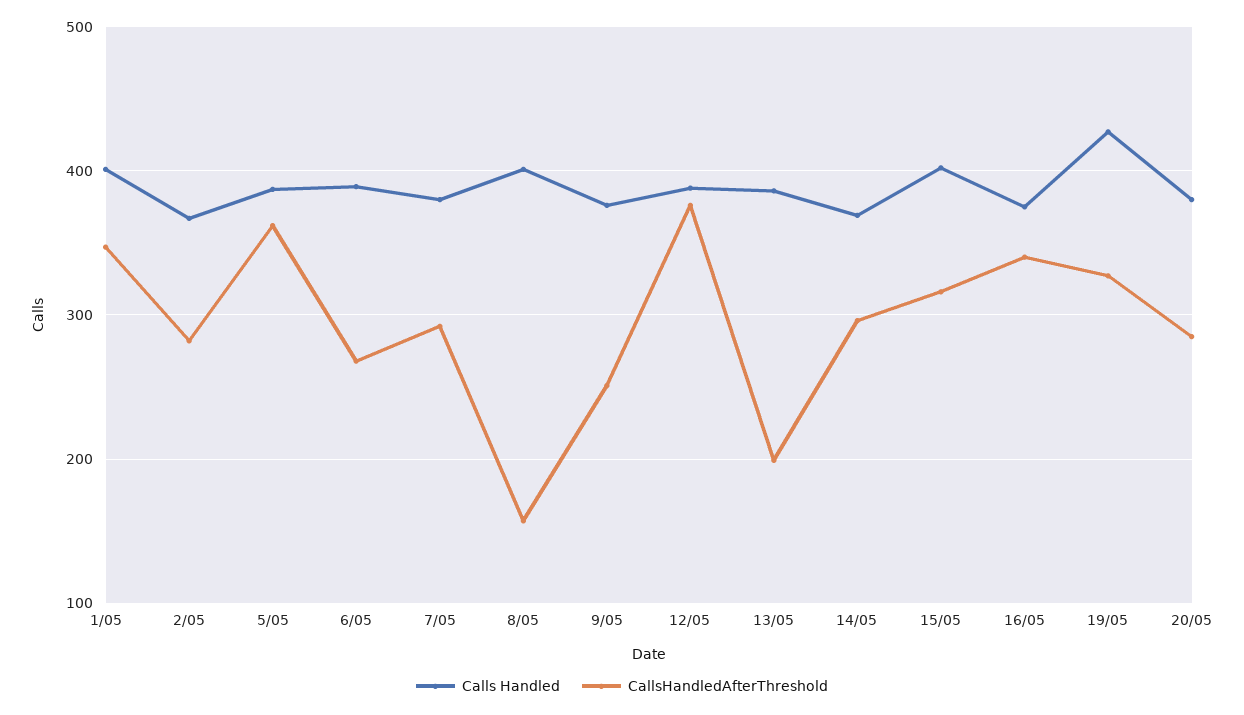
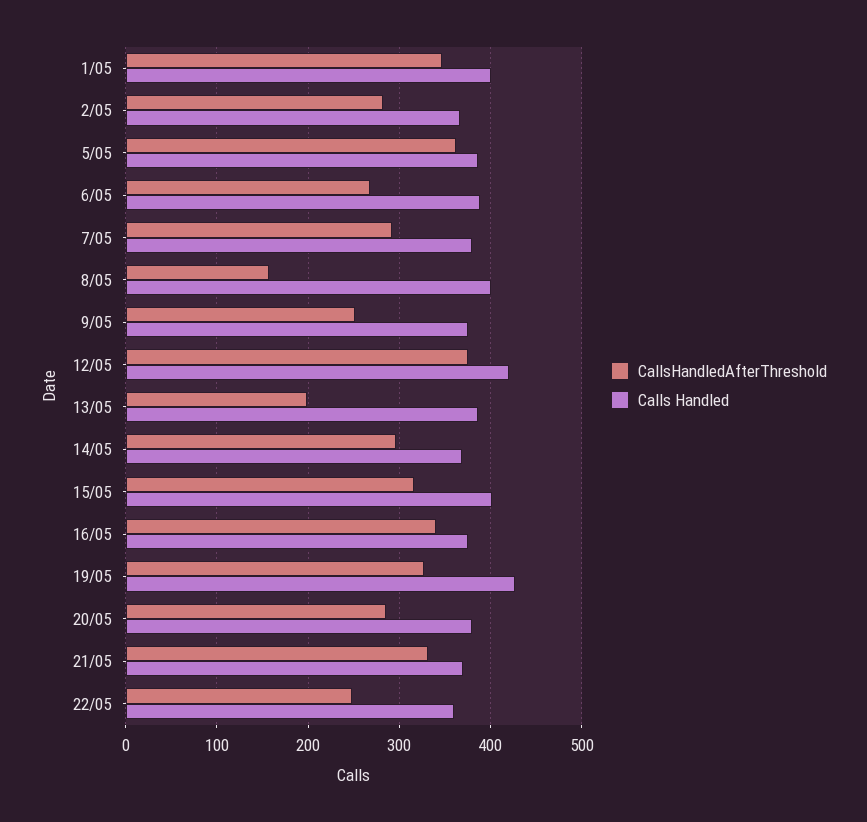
Calls Handled, 12/05: 390 -> 420
CallsHandledAfterThreshold, 21/05: none -> 330
Calls Handled, 21/05: none -> 370
CallsHandledAfterThreshold, 22/05: none -> 250
Calls Handled, 22/05: none -> 360

